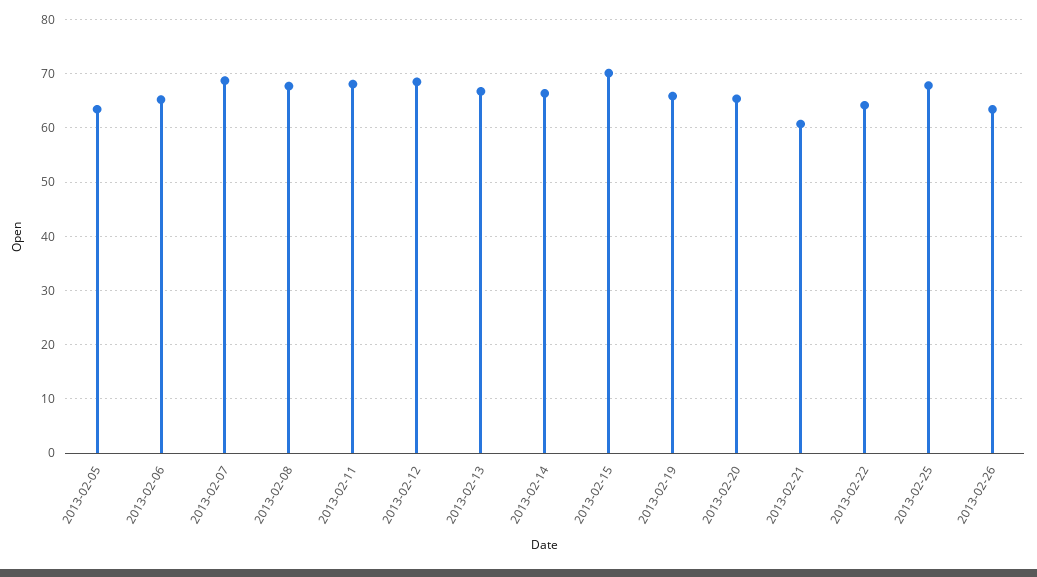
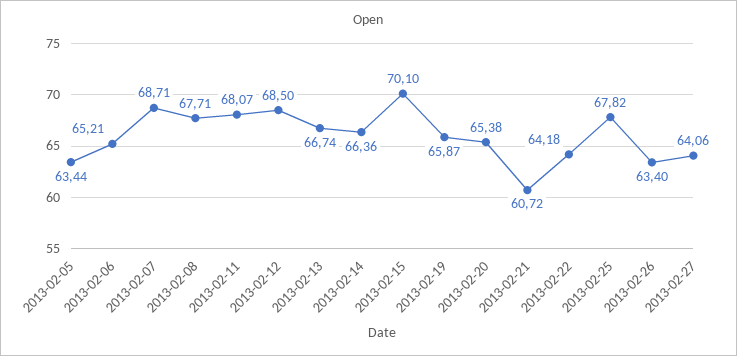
2013-02-27: none -> 64.06

